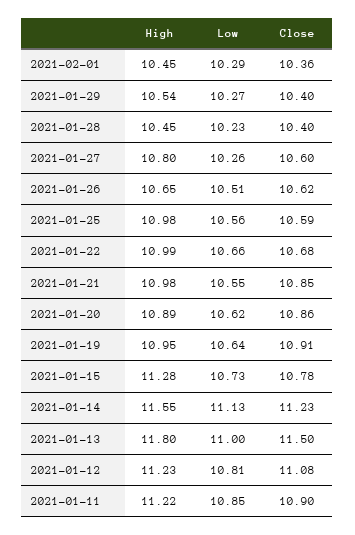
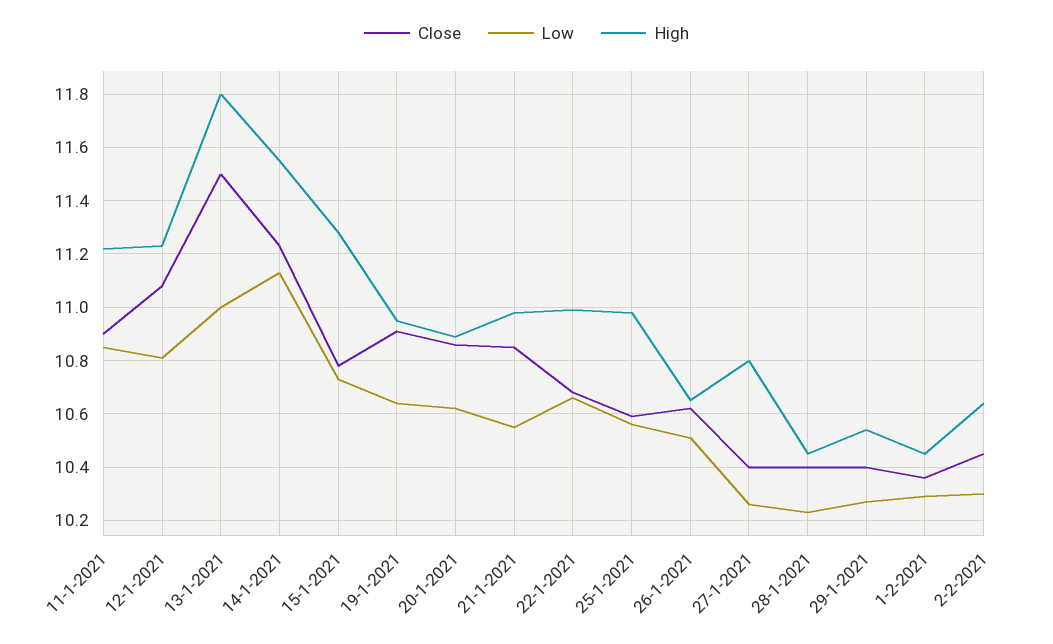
Close, 2021-01-27: 10.6 -> 10.4
Close, 2-2-2021: none -> 10.45
Low, 2-2-2021: none -> 10.3
High, 2-2-2021: none -> 10.65

